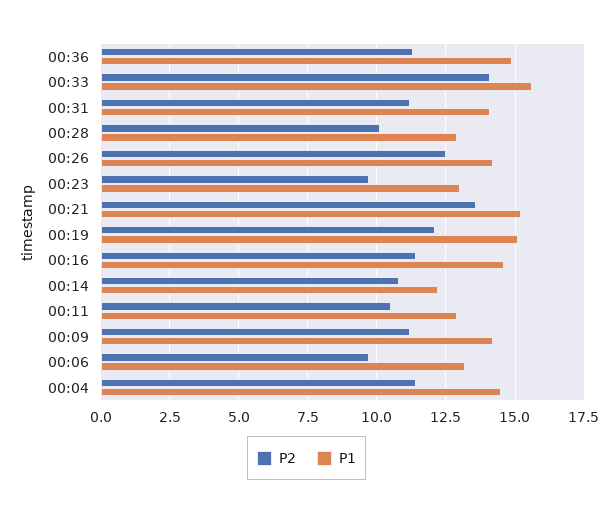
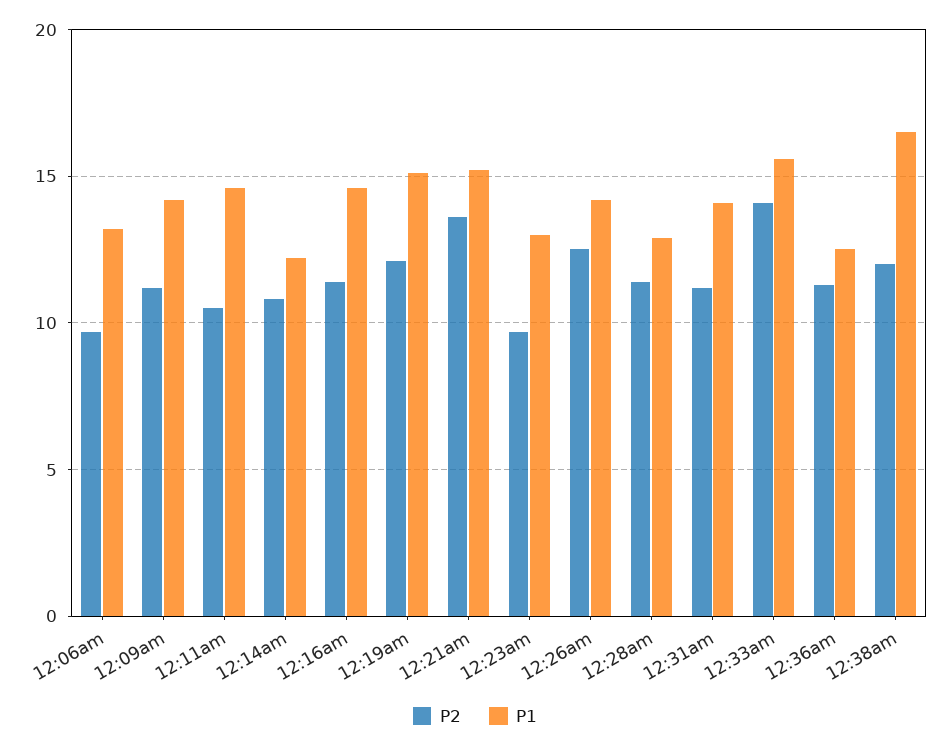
P1, 00:36: 15 -> 12.5
P2, 00:28: 10 -> 11.5
P1, 00:11: 13 -> 14.5
P2, 00:04: 11.5 -> none
P1, 00:04: 14.5 -> none
P2, 12:38am: none -> 12
P1, 12:38am: none -> 16.5

